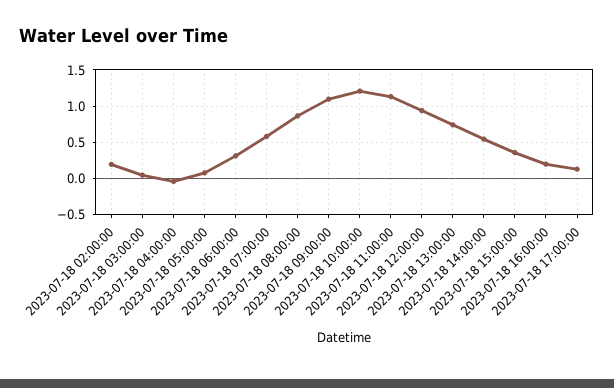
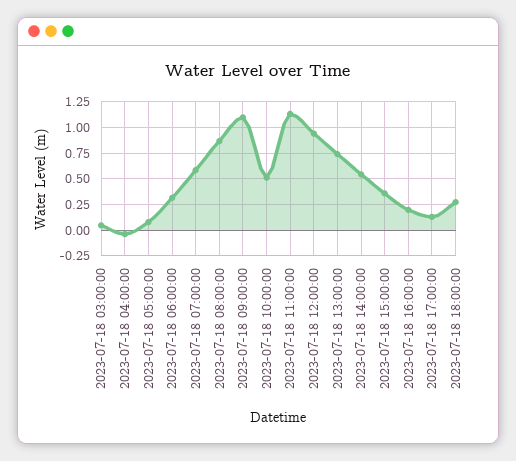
2023-07-18 02:00:00: 0.2 -> none
2023-07-18 10:00:00: 1.2 -> 0.5
2023-07-18 18:00:00: none -> 0.25

